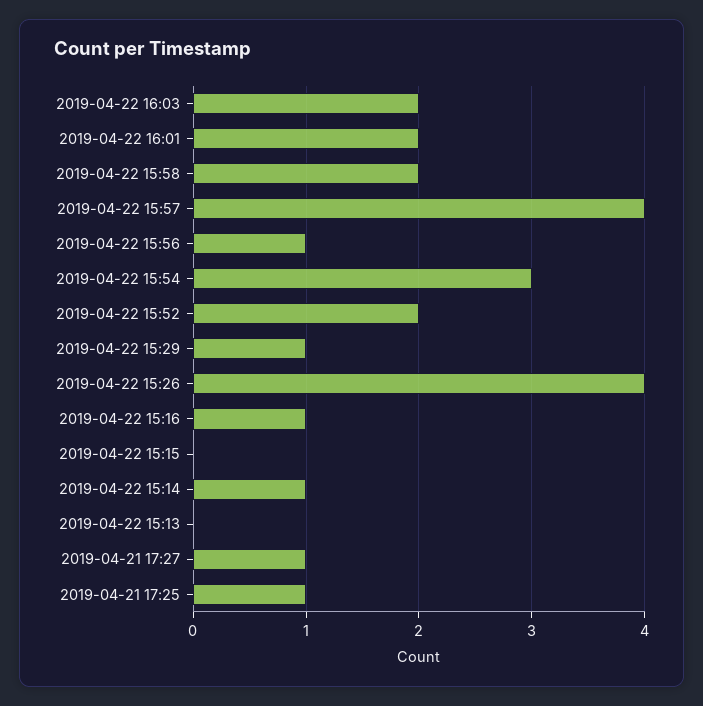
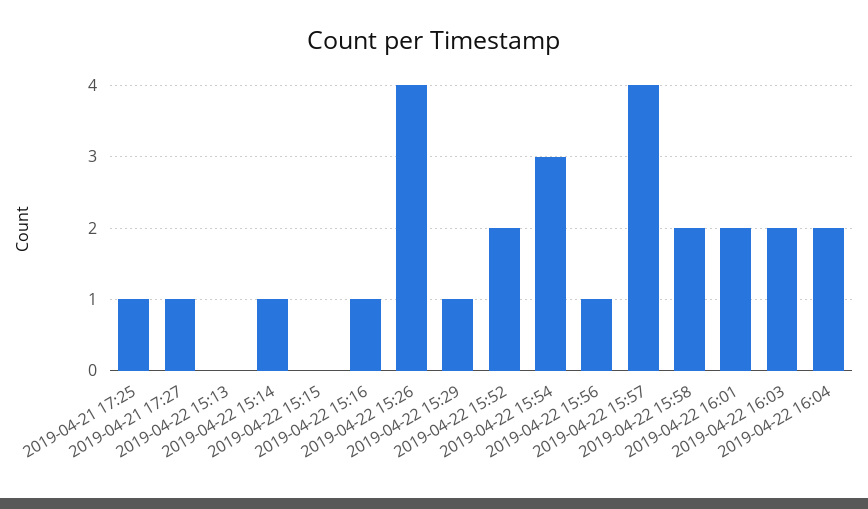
2019-04-22 16:04: none -> 2

